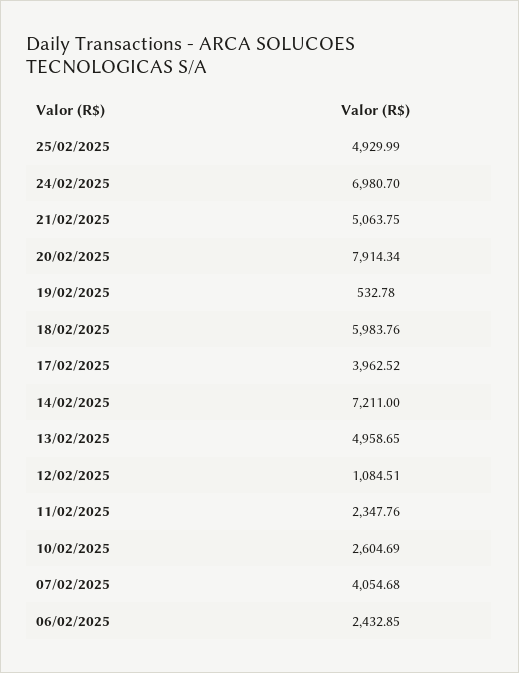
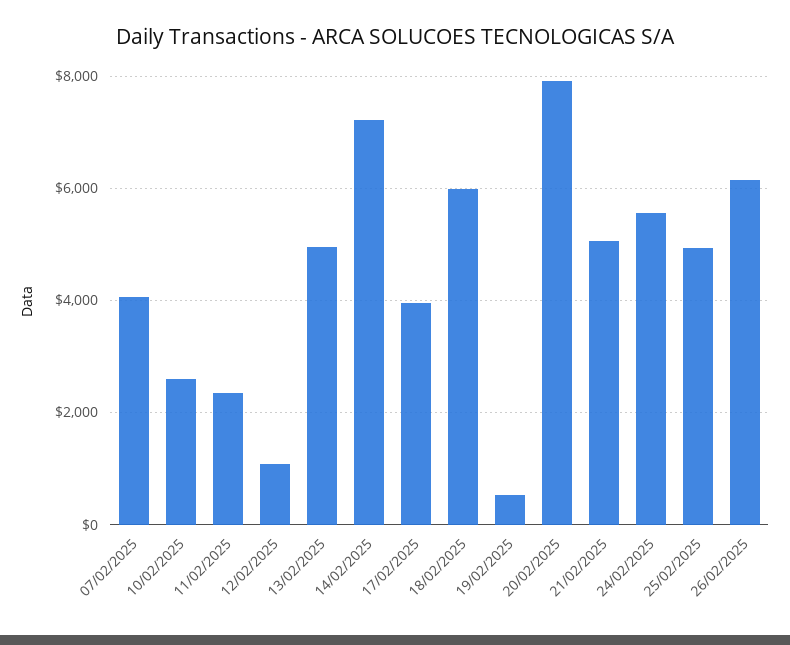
24/02/2025: 6980.7 -> 5600
06/02/2025: 2432.85 -> none
26/02/2025: none -> 6200

